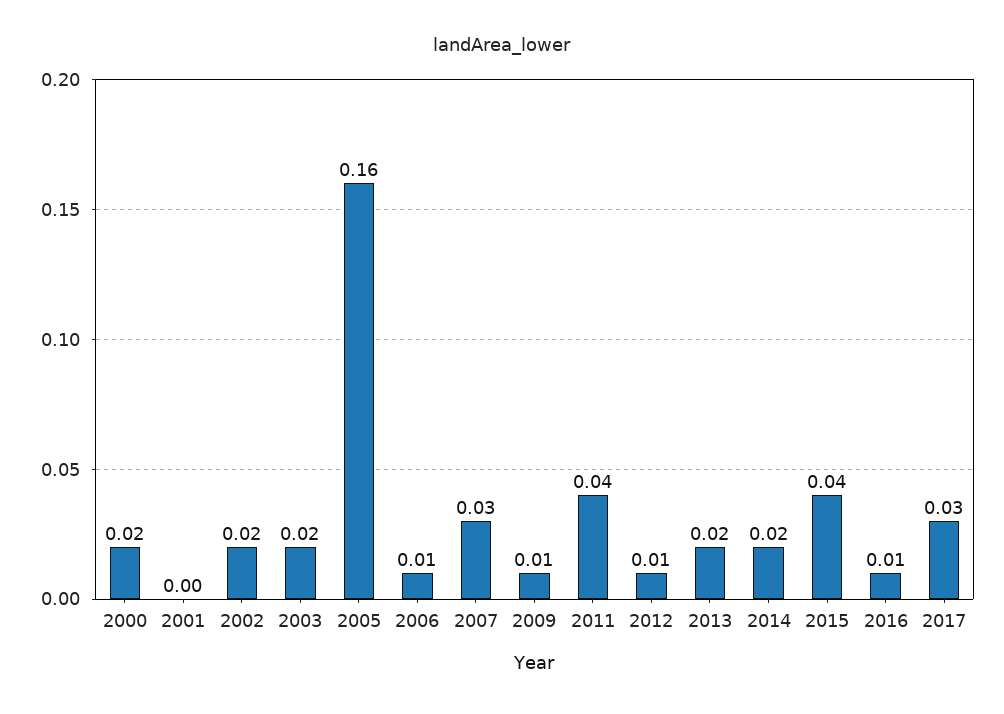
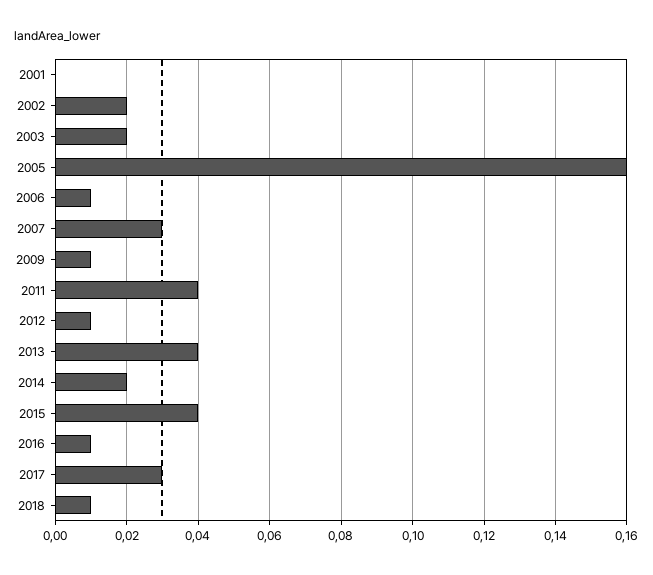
2000: 0.02 -> none
2013: 0.02 -> 0.04
2018: none -> 0.01

